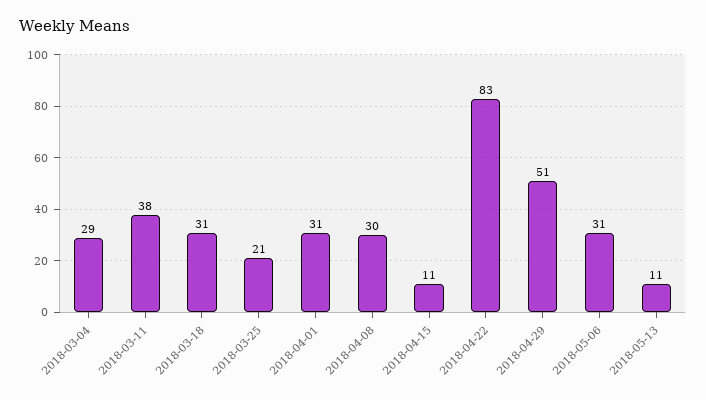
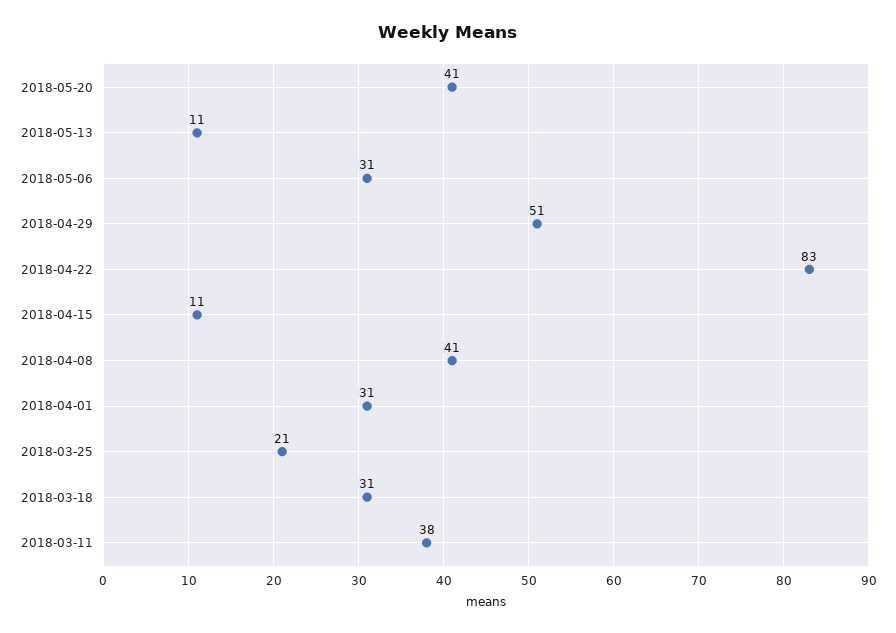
2018-03-04: 29 -> none
2018-04-08: 30 -> 41
2018-05-20: none -> 41

